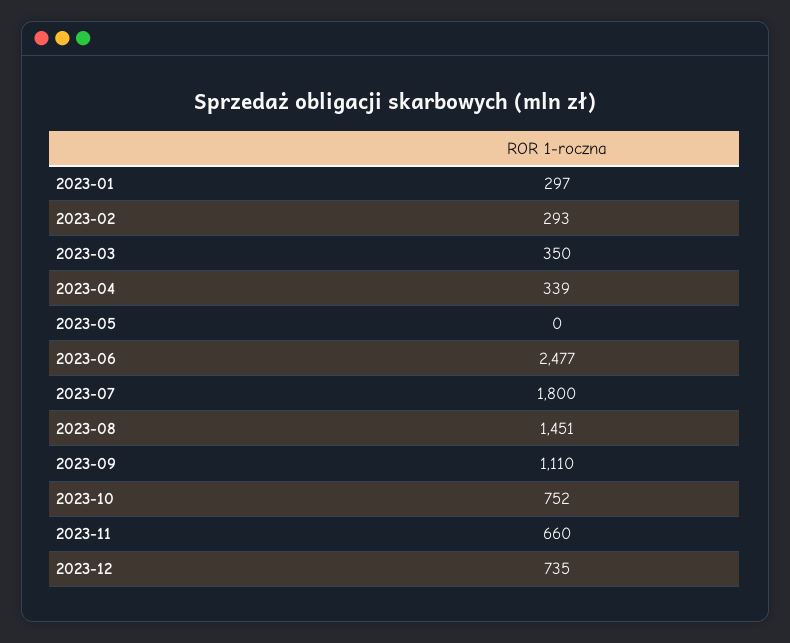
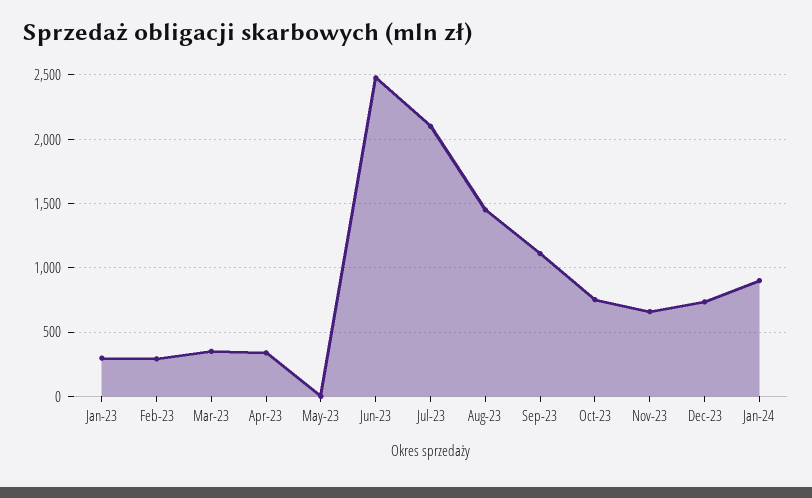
2023-07: 1800 -> 2100
Jan-24: none -> 900

